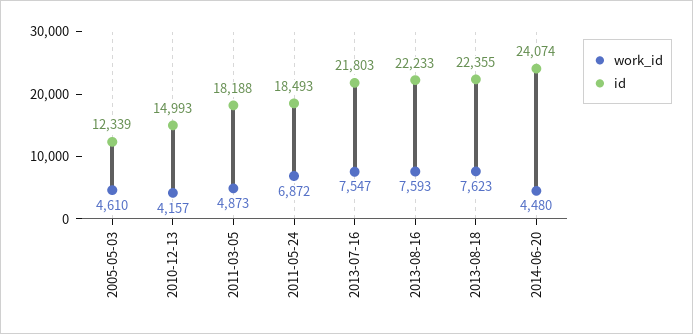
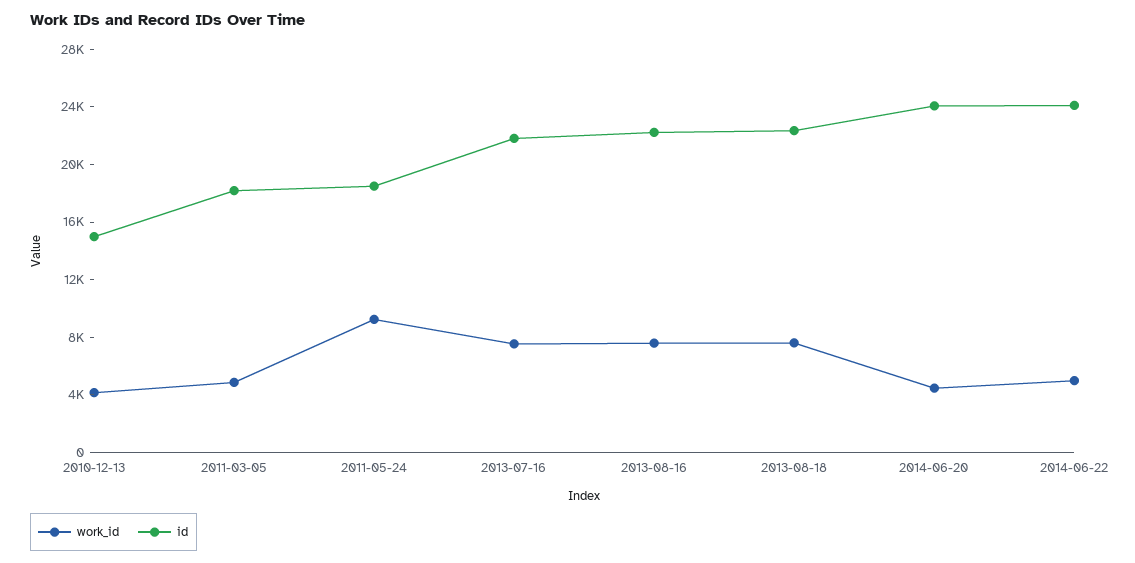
work_id, 2005-05-03: 4610 -> none
id, 2005-05-03: 12339 -> none
work_id, 2011-05-24: 6872 -> 9000
work_id, 2014-06-22: none -> 5000
id, 2014-06-22: none -> 24000

